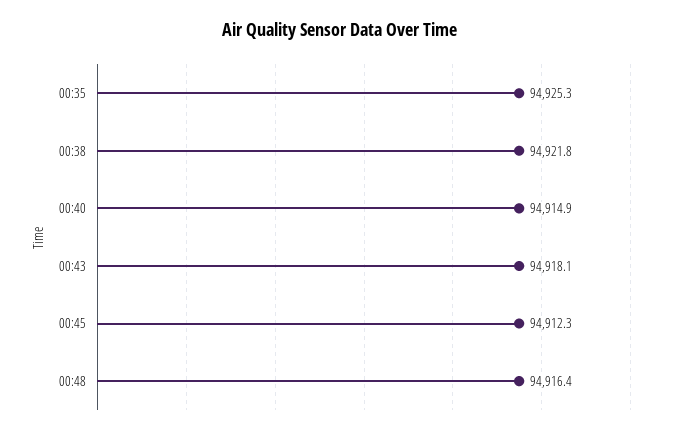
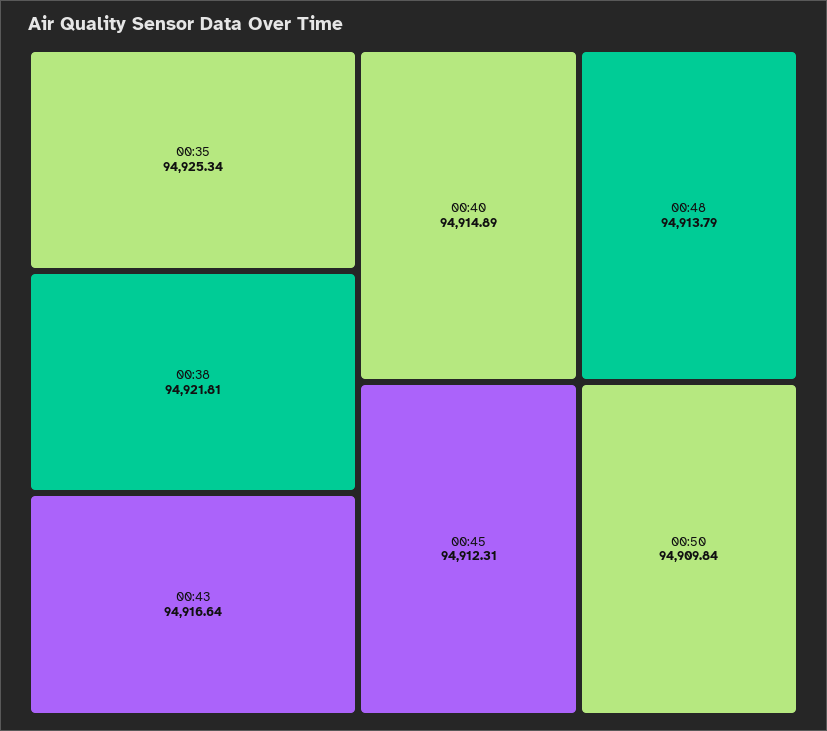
00:43: 94918.1 -> 94916.64
00:48: 94916.4 -> 94913.79
00:50: none -> 94909.84

